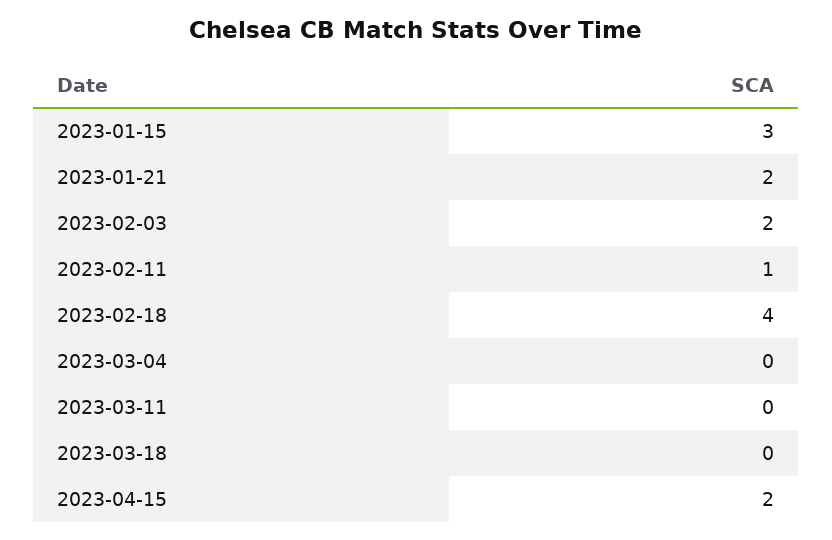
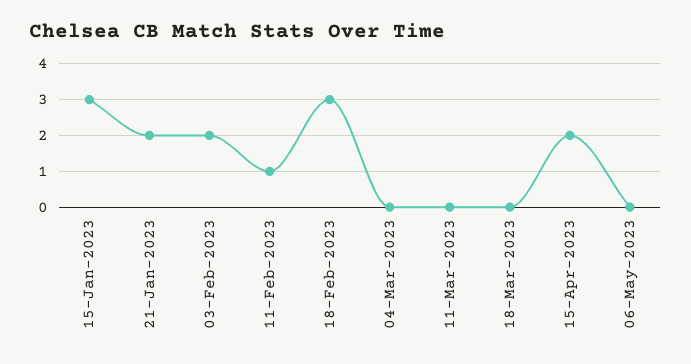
2023-02-18: 4 -> 3
06-May-2023: none -> 0

